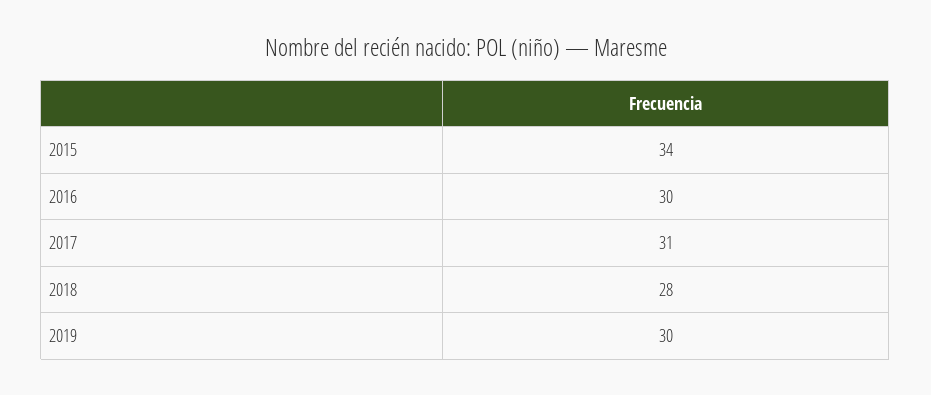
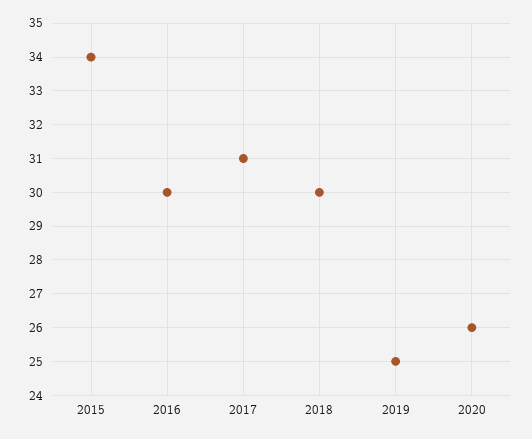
2018: 28 -> 30
2019: 30 -> 25
2020: none -> 26

